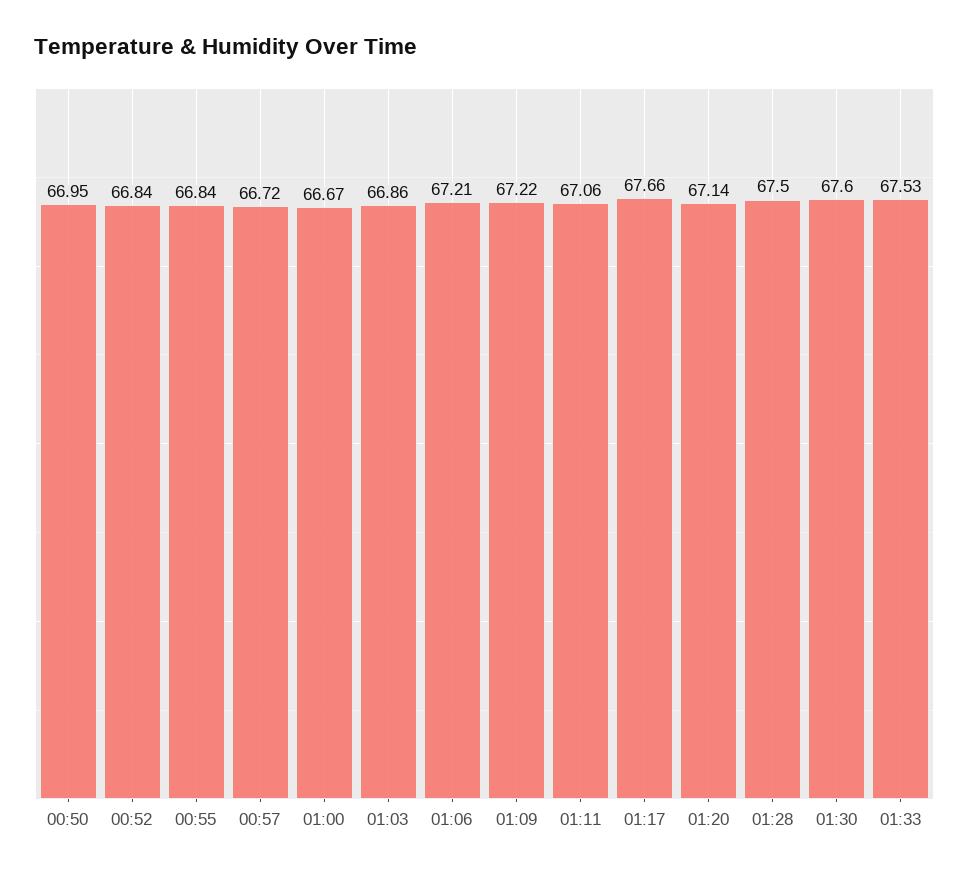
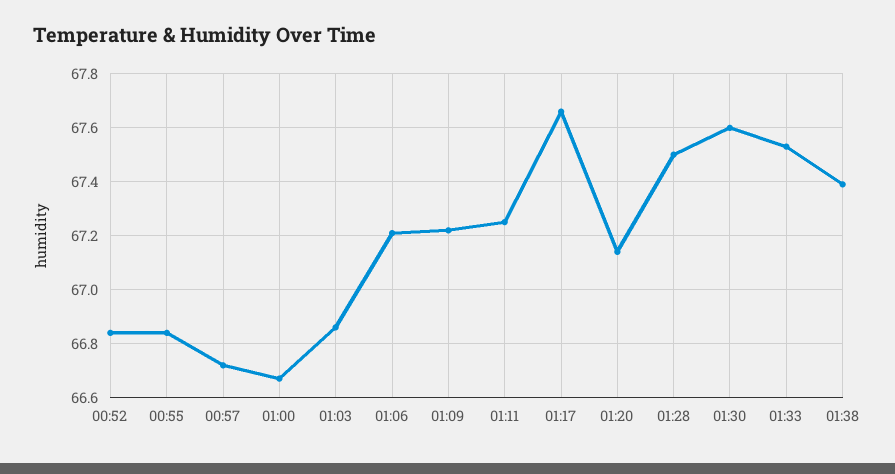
00:50: 66.95 -> none
01:11: 67.06 -> 67.25
01:38: none -> 67.4

